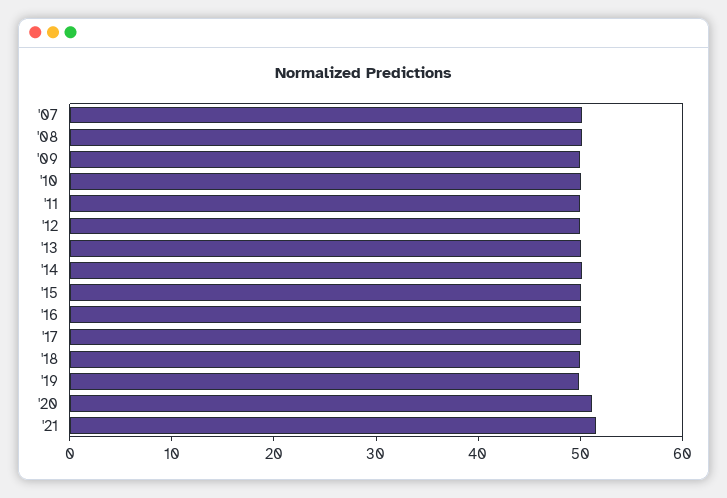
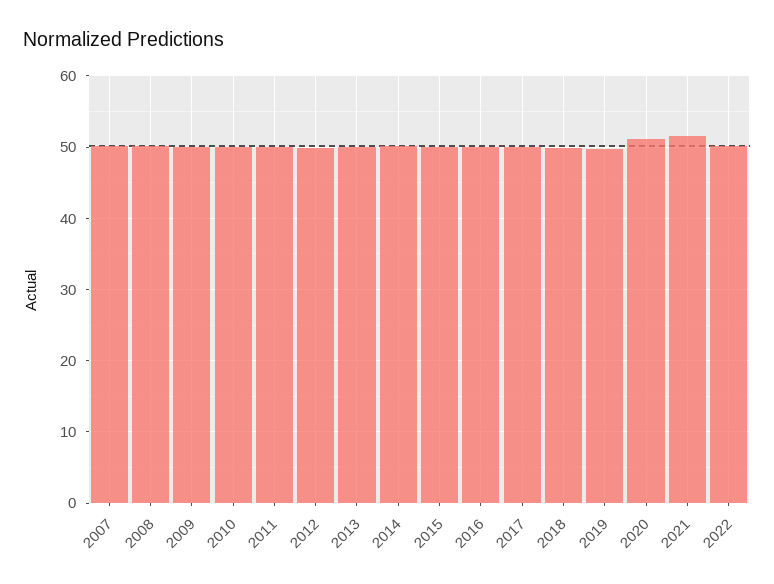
2022: none -> 50

